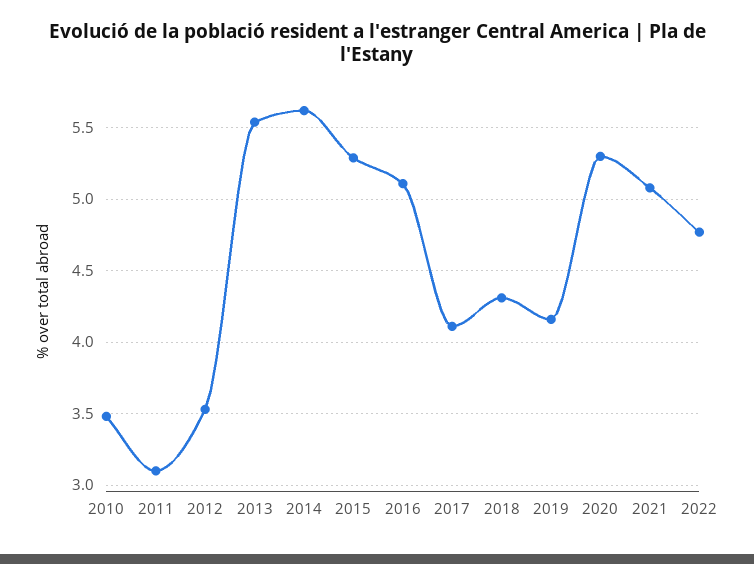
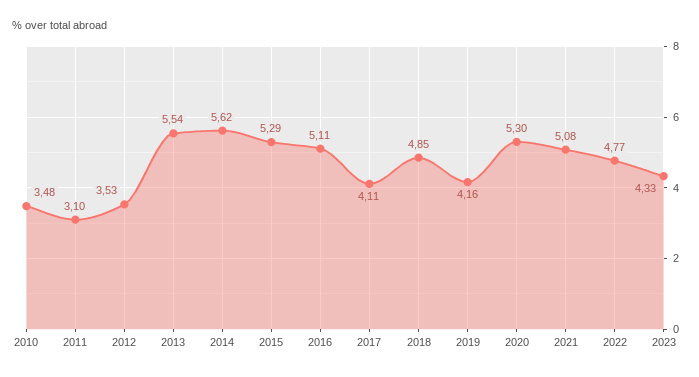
2018: 4.3 -> 4.85
2023: none -> 4.33

